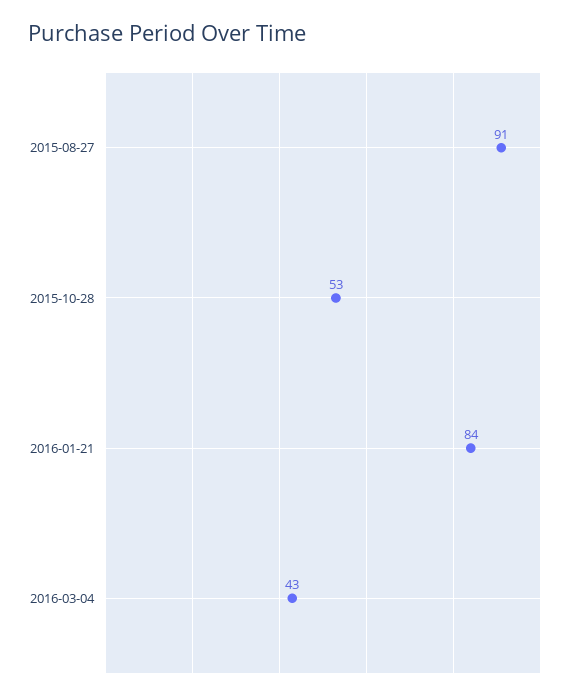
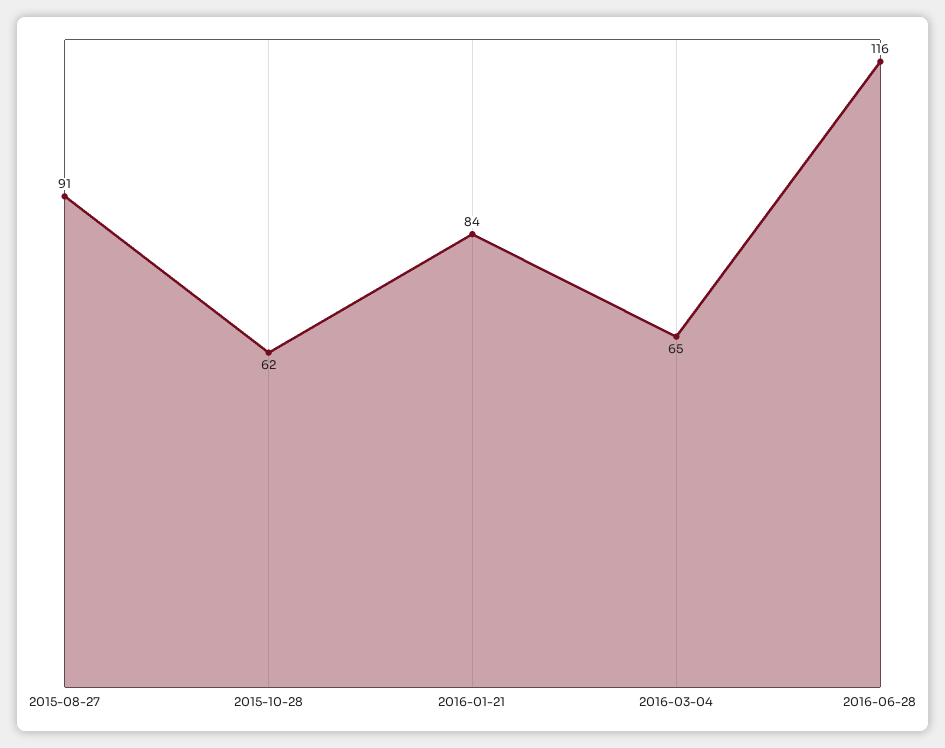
2015-10-28: 53 -> 62
2016-03-04: 43 -> 65
2016-06-28: none -> 116

